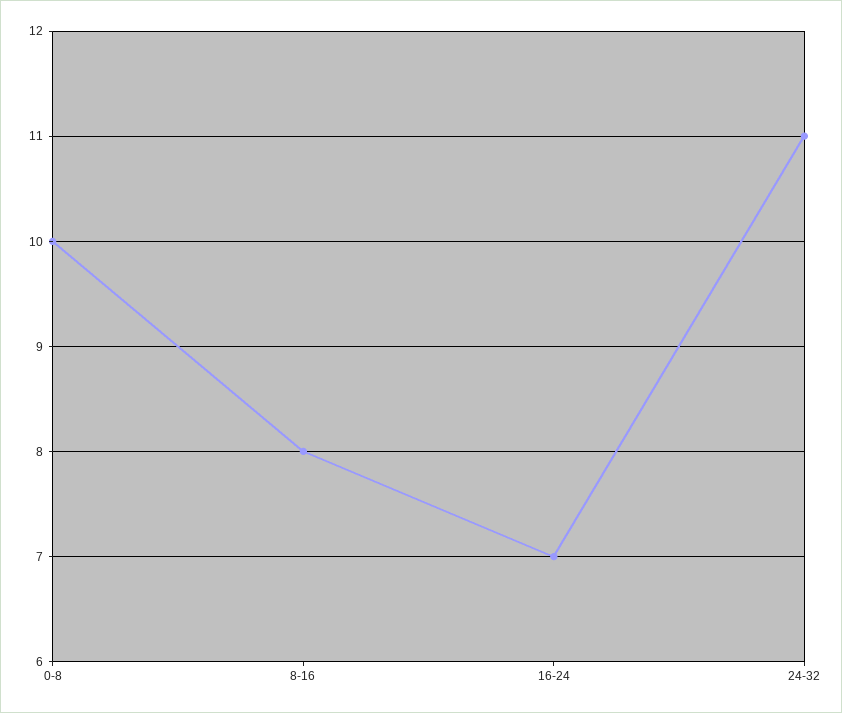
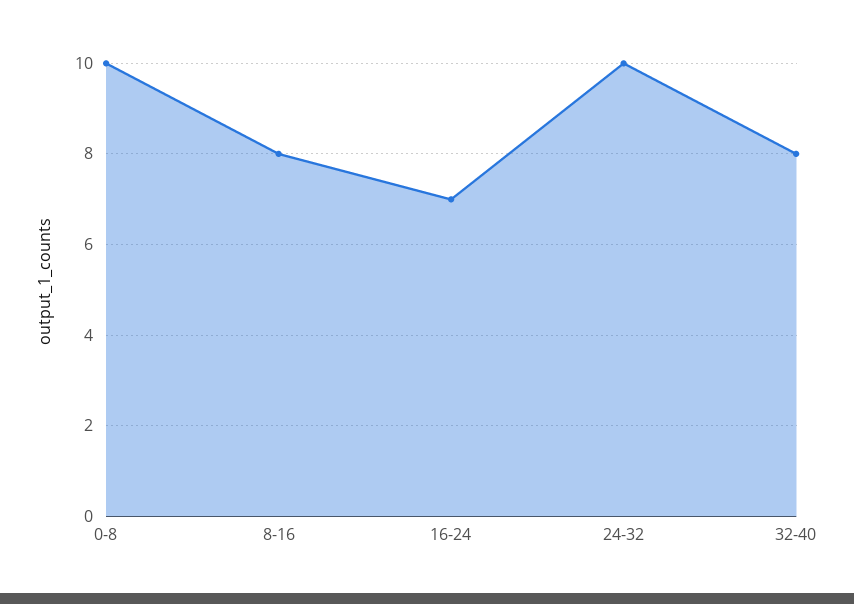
24-32: 11 -> 10
32-40: none -> 8

